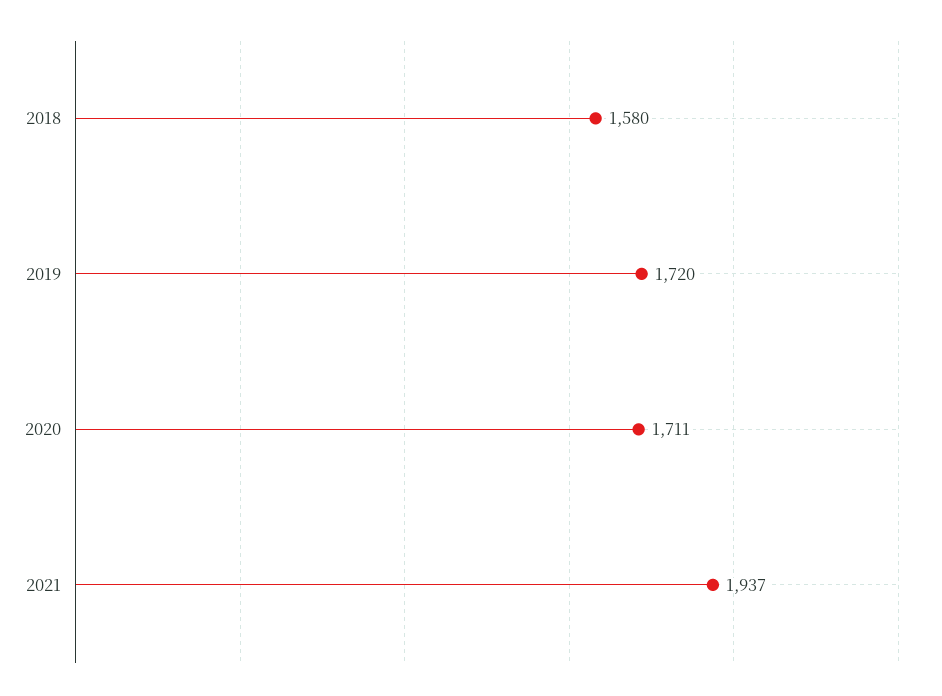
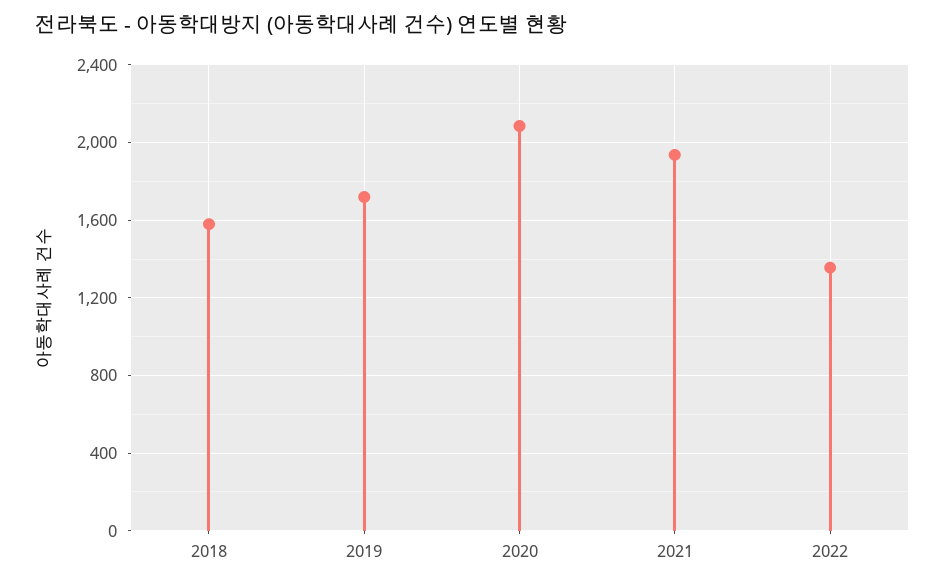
2020: 1711 -> 2100
2022: none -> 1350

